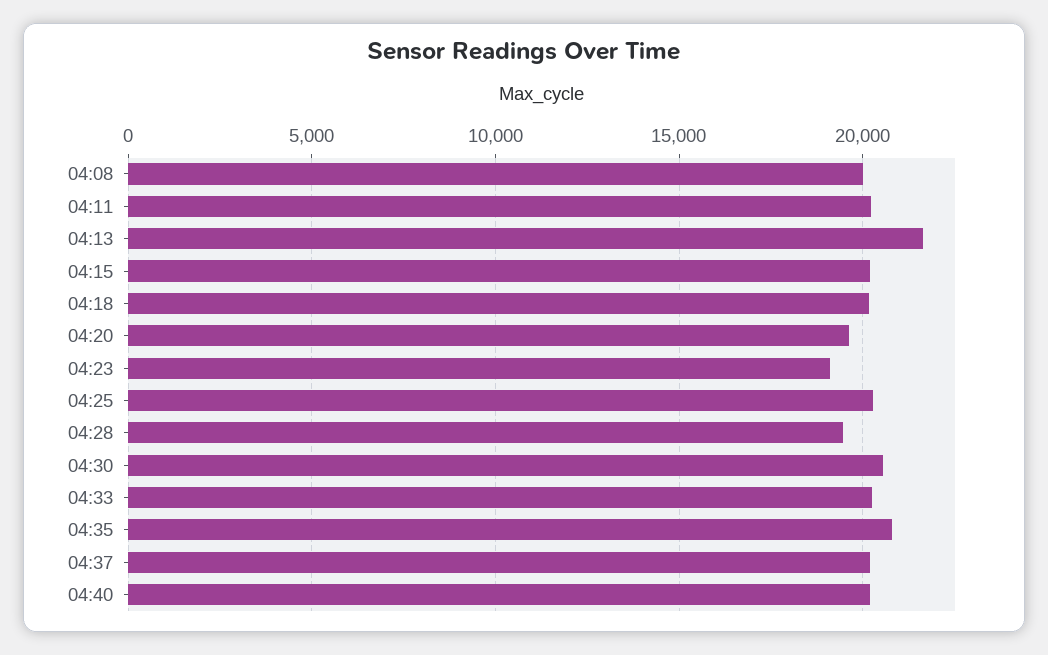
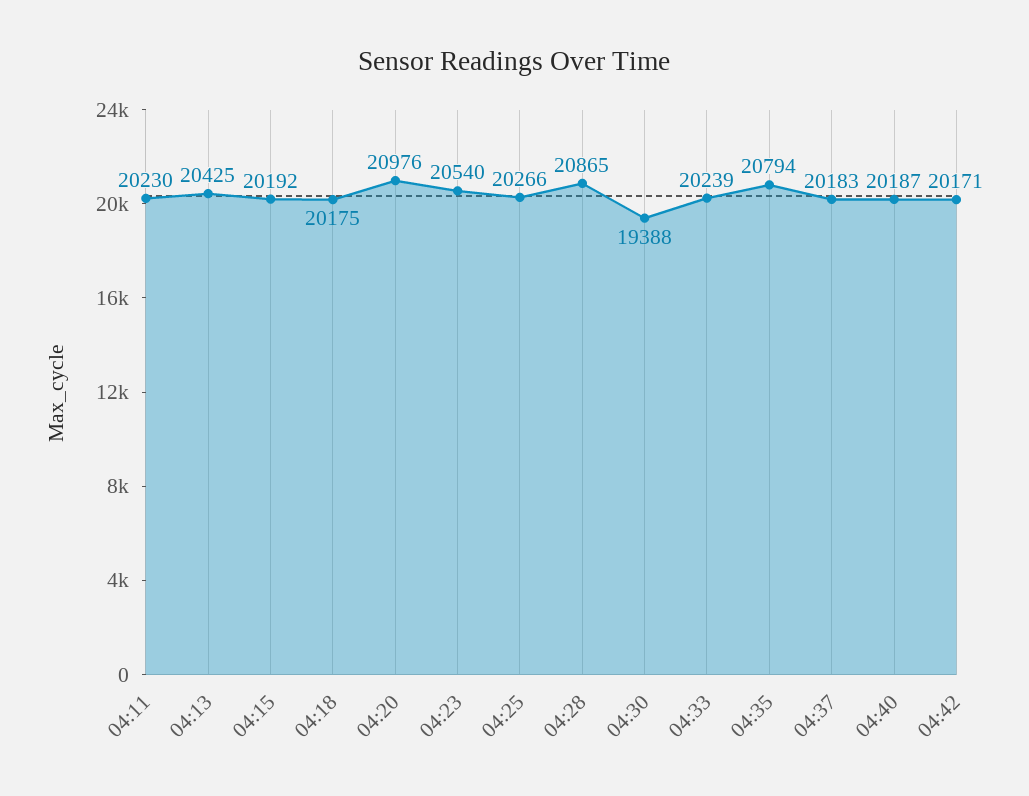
04:08: 20000 -> none
04:13: 21500 -> 20425
04:20: 19500 -> 20976
04:23: 19000 -> 20540
04:28: 19500 -> 20865
04:30: 20500 -> 19388
04:42: none -> 20171

